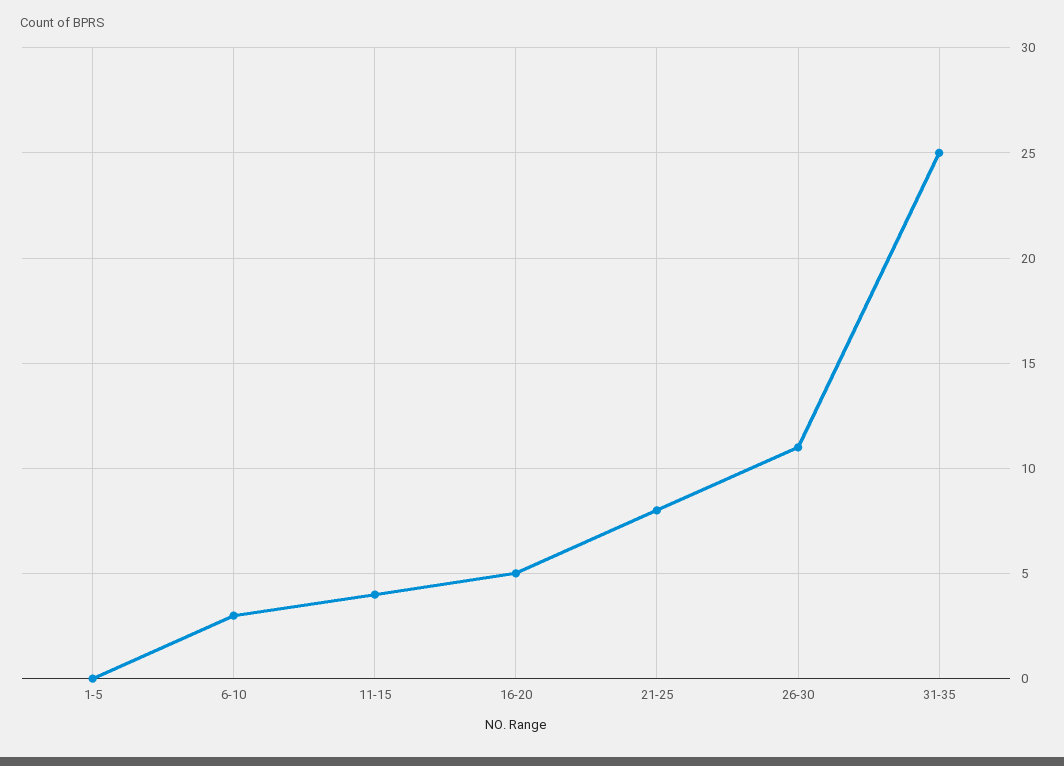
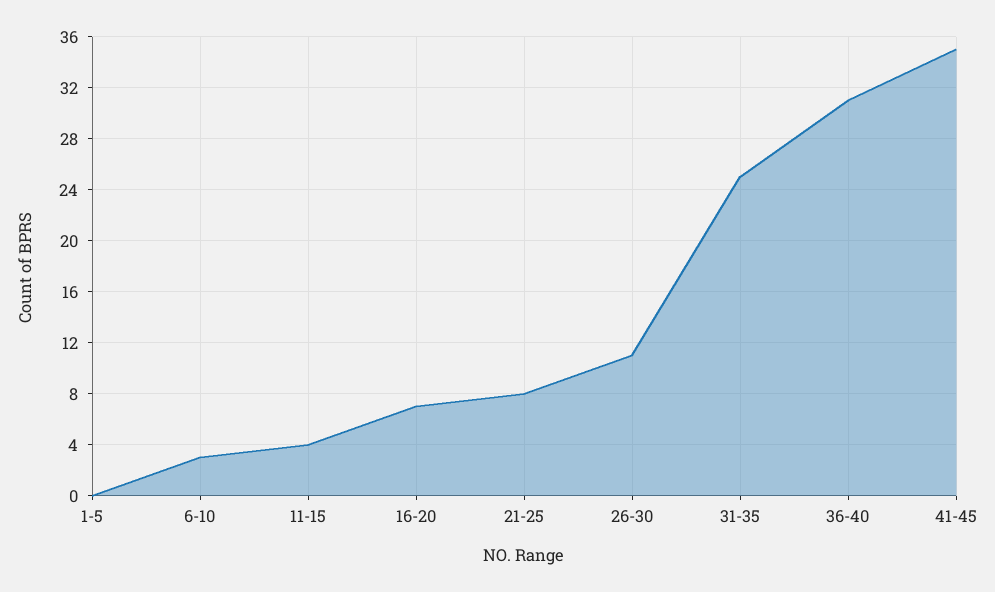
16-20: 5 -> 7
36-40: none -> 31
41-45: none -> 35

